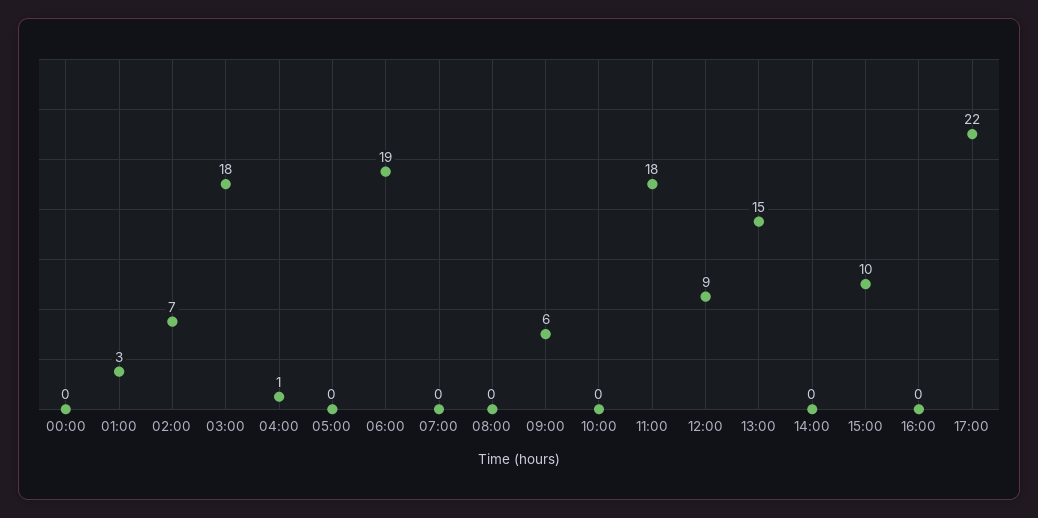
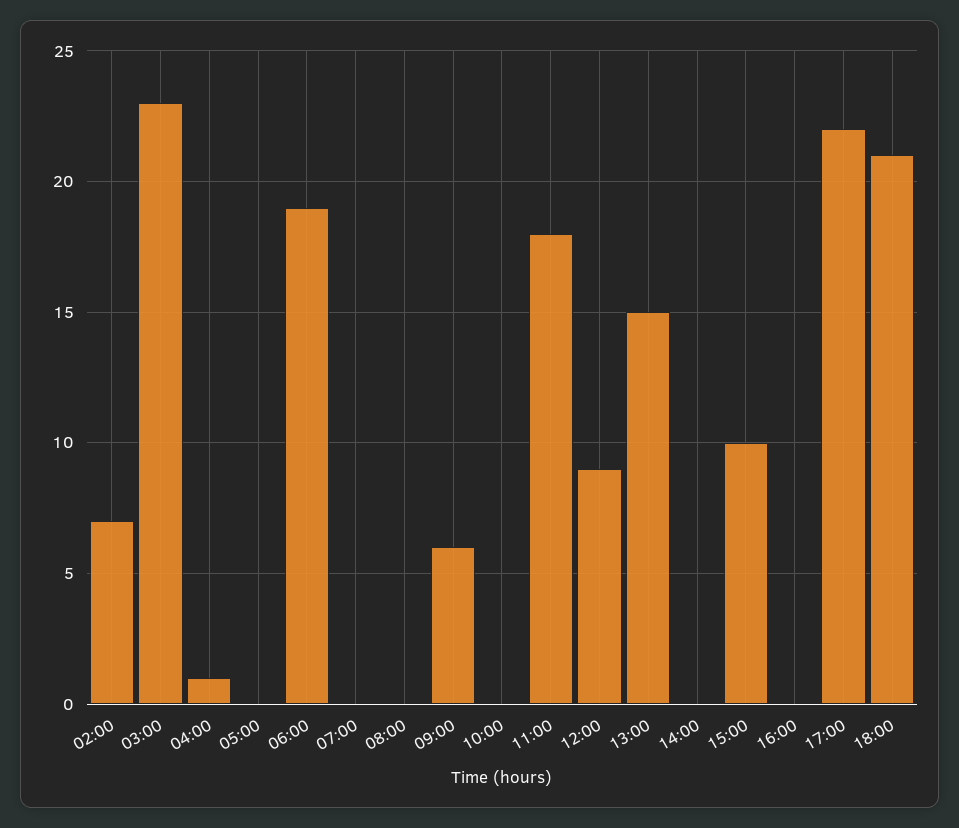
00:00: 0 -> none
01:00: 3 -> none
03:00: 18 -> 23
18:00: none -> 21

